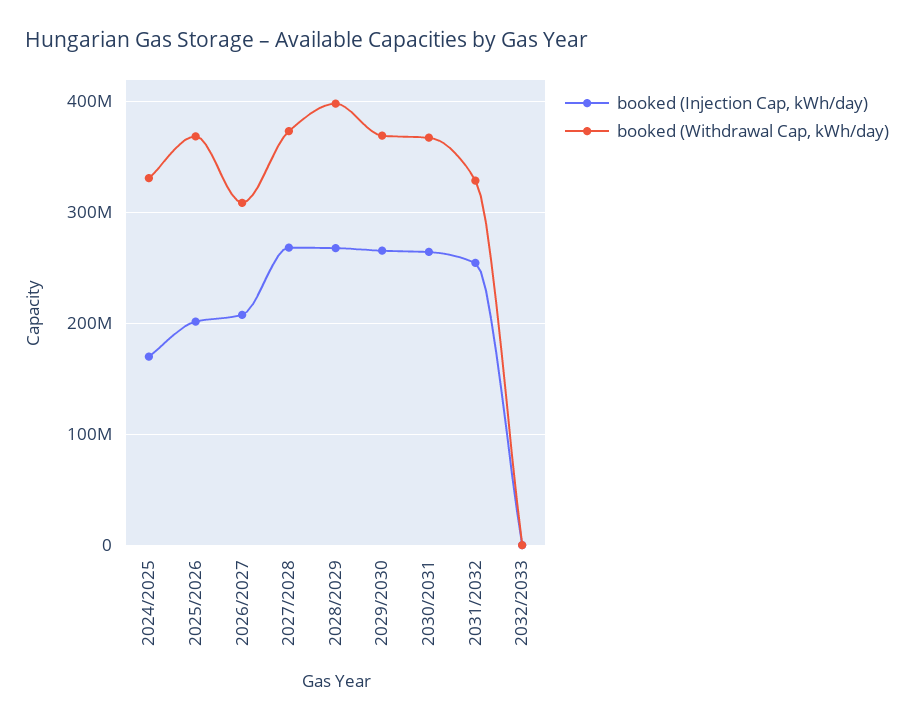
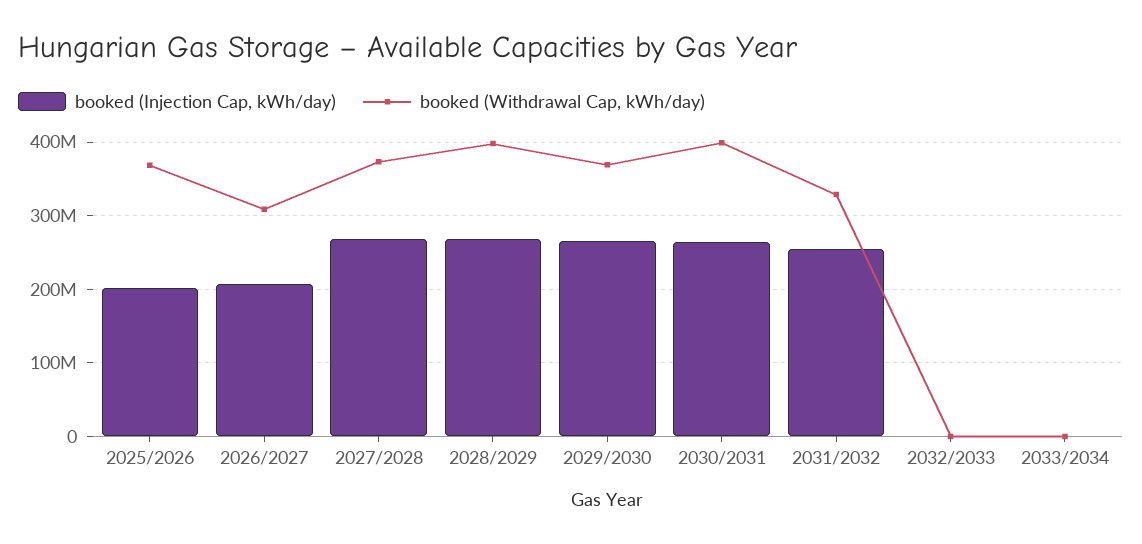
booked (Injection Cap, kWh/day), 2024/2025: 170000000 -> none
booked (Withdrawal Cap, kWh/day), 2024/2025: 330000000 -> none
booked (Withdrawal Cap, kWh/day), 2030/2031: 370000000 -> 400000000
booked (Injection Cap, kWh/day), 2033/2034: none -> 0
booked (Withdrawal Cap, kWh/day), 2033/2034: none -> 0

